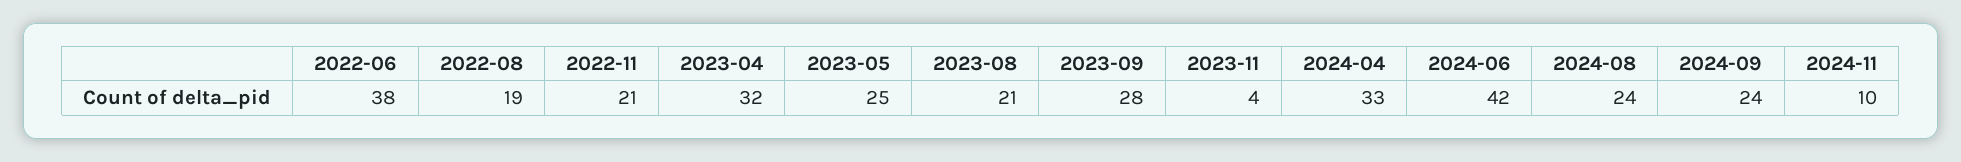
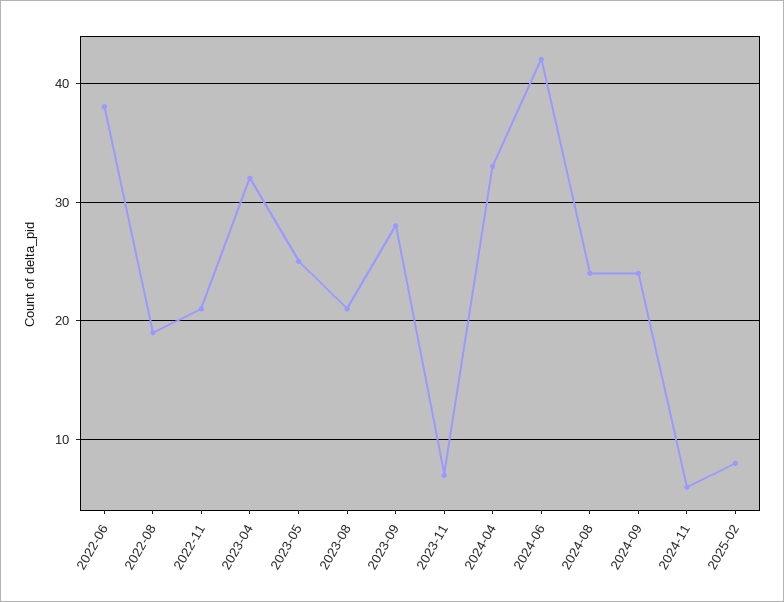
2023-11: 4 -> 7
2024-11: 10 -> 6
2025-02: none -> 8

